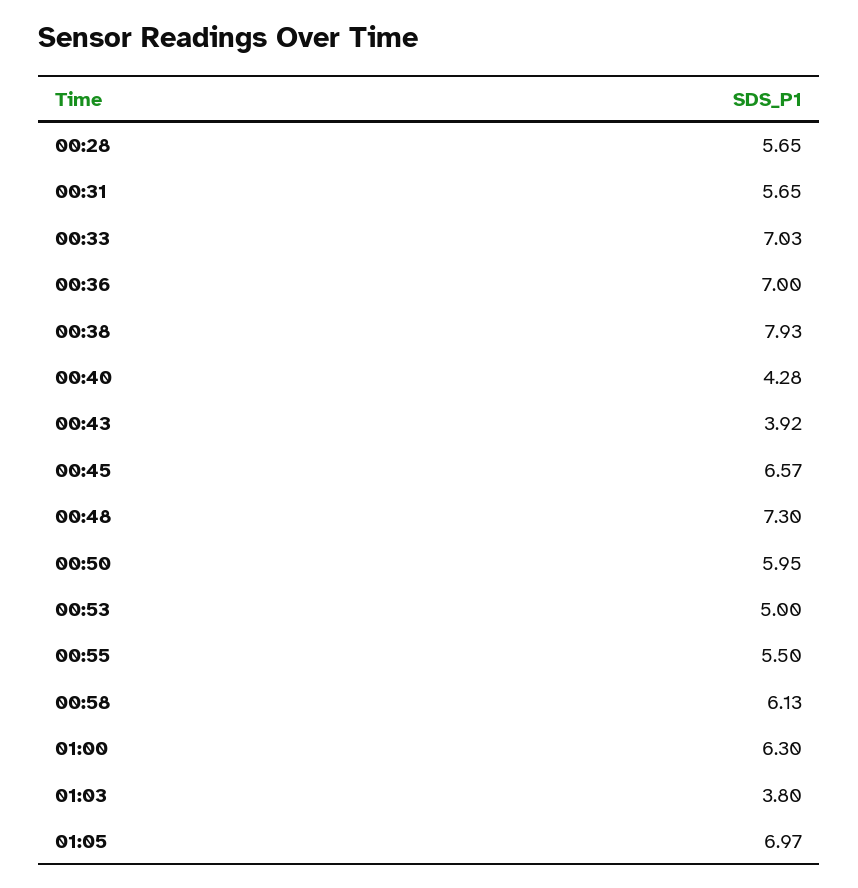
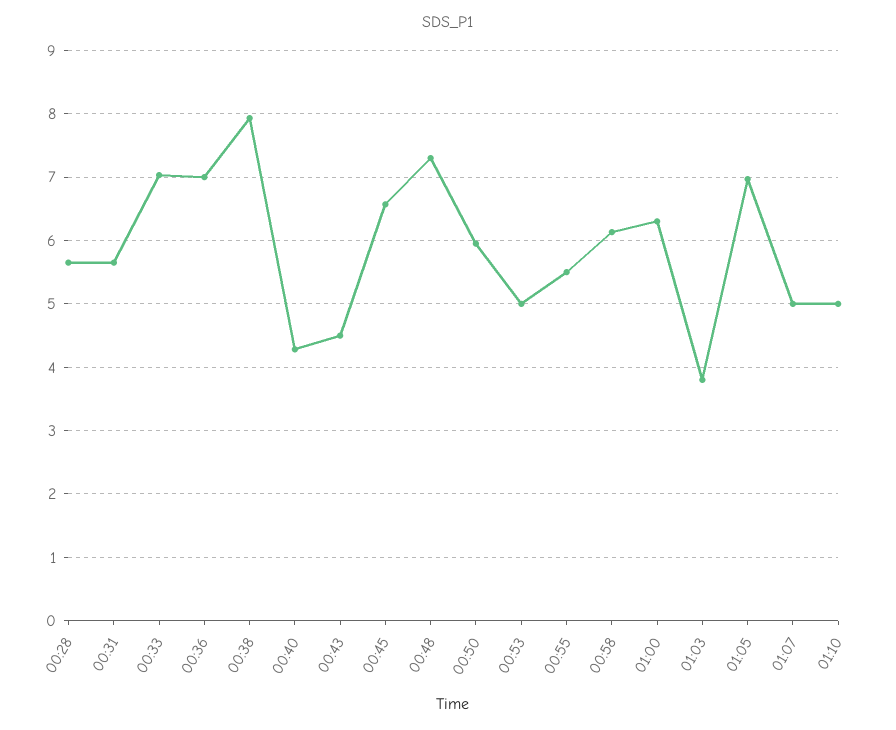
00:43: 3.92 -> 4.5
01:07: none -> 5
01:10: none -> 5

